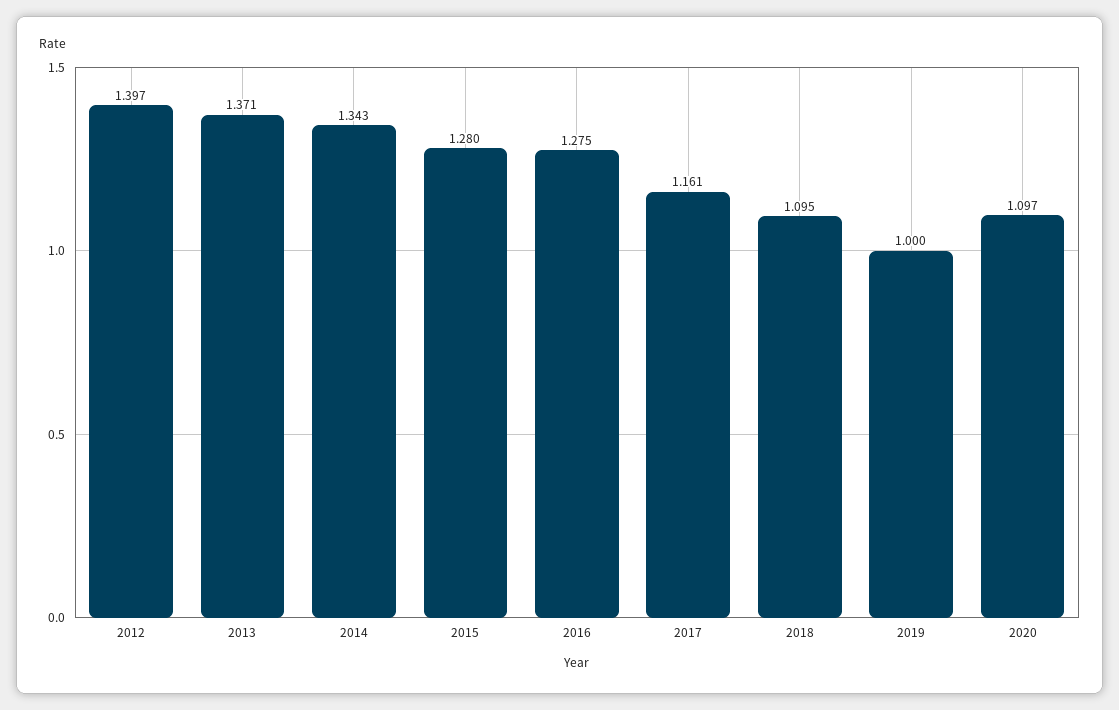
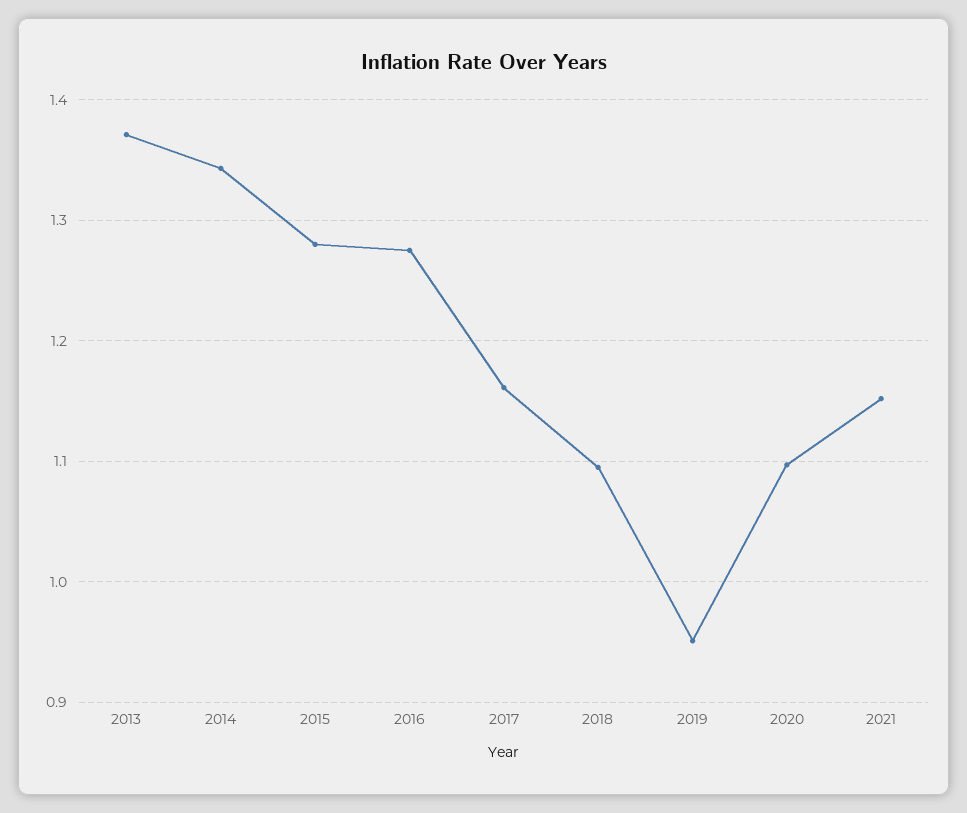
2012: 1.397 -> none
2019: 1 -> 0.95
2021: none -> 1.15

